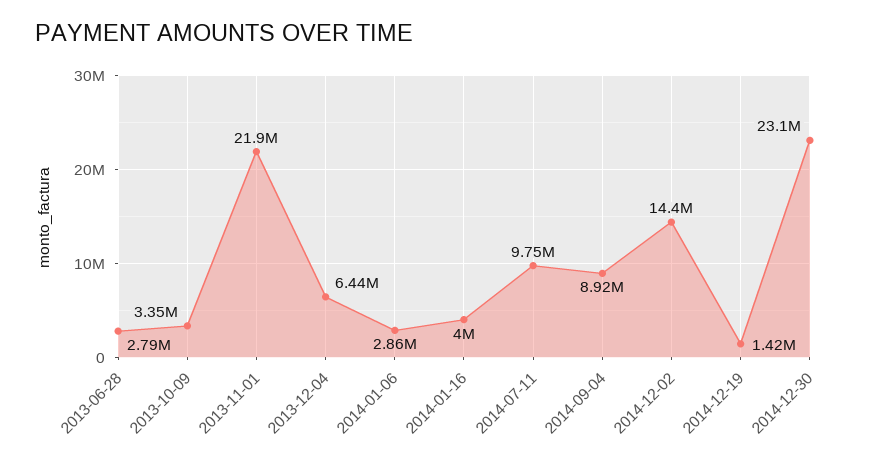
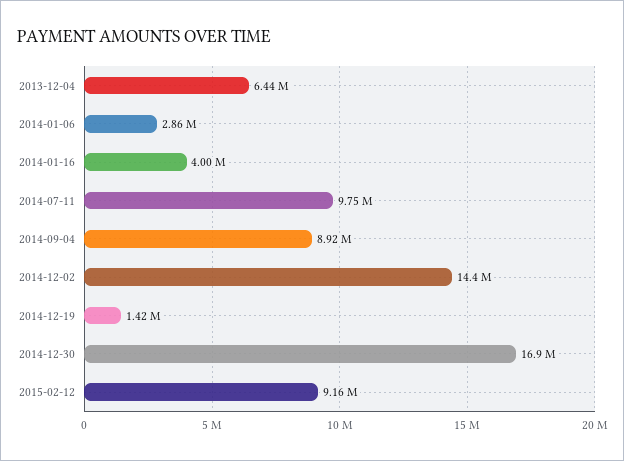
2013-06-28: 2790000 -> none
2013-10-09: 3350000 -> none
2013-11-01: 21900000 -> none
2014-12-30: 23100000 -> 16900000
2015-02-12: none -> 9160000

